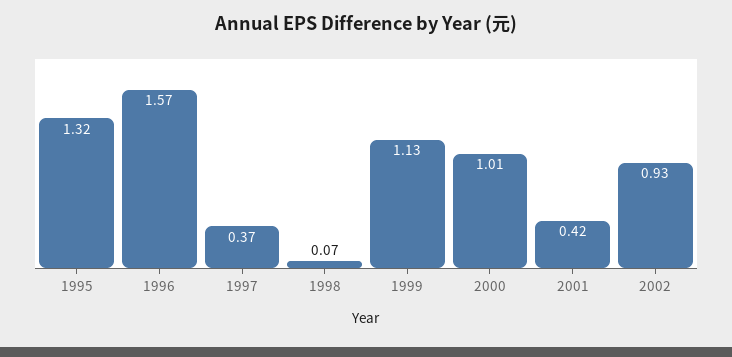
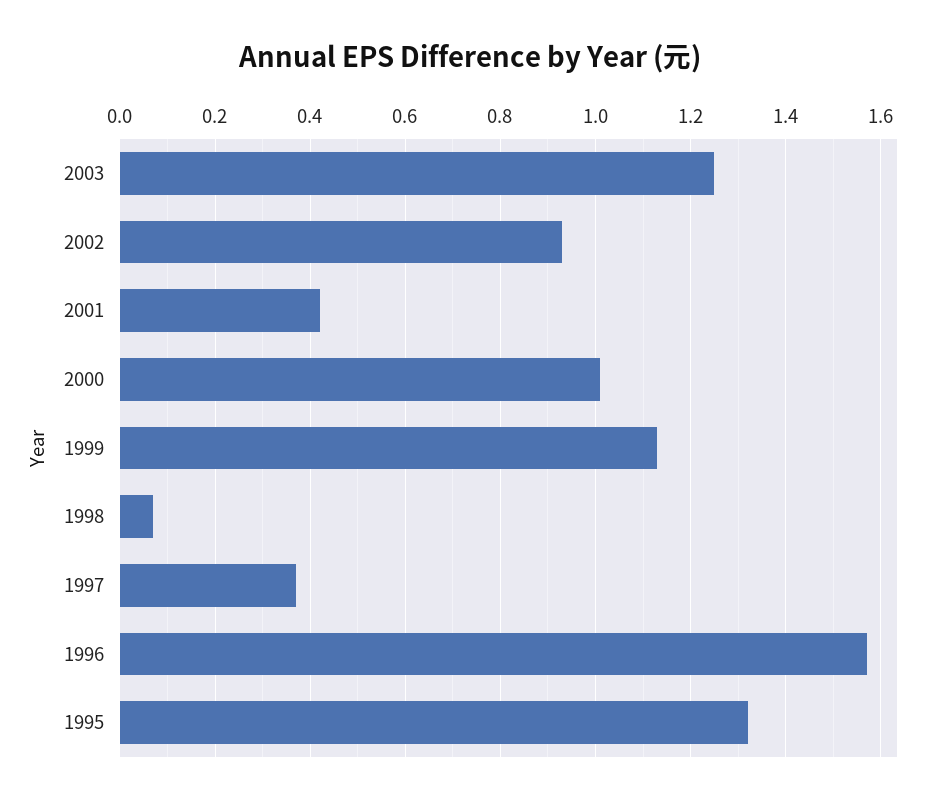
2003: none -> 1.25

